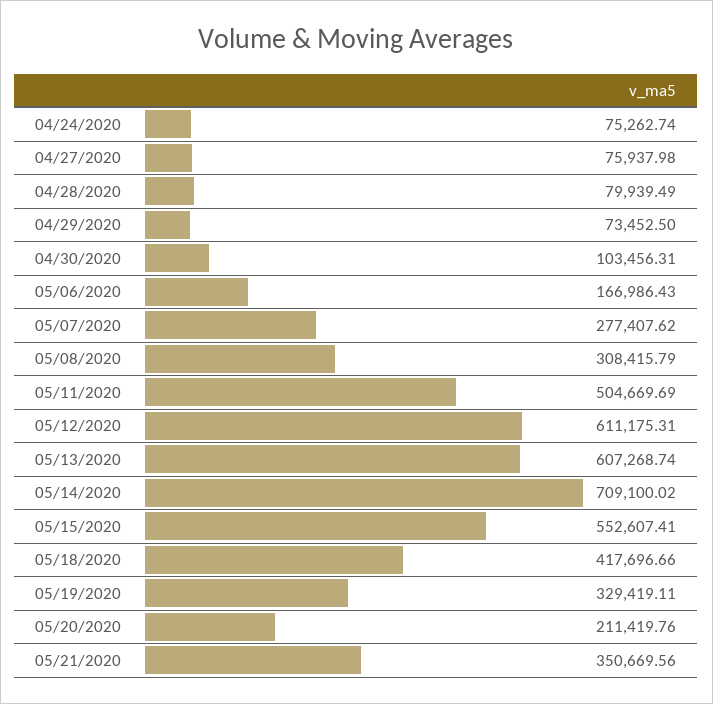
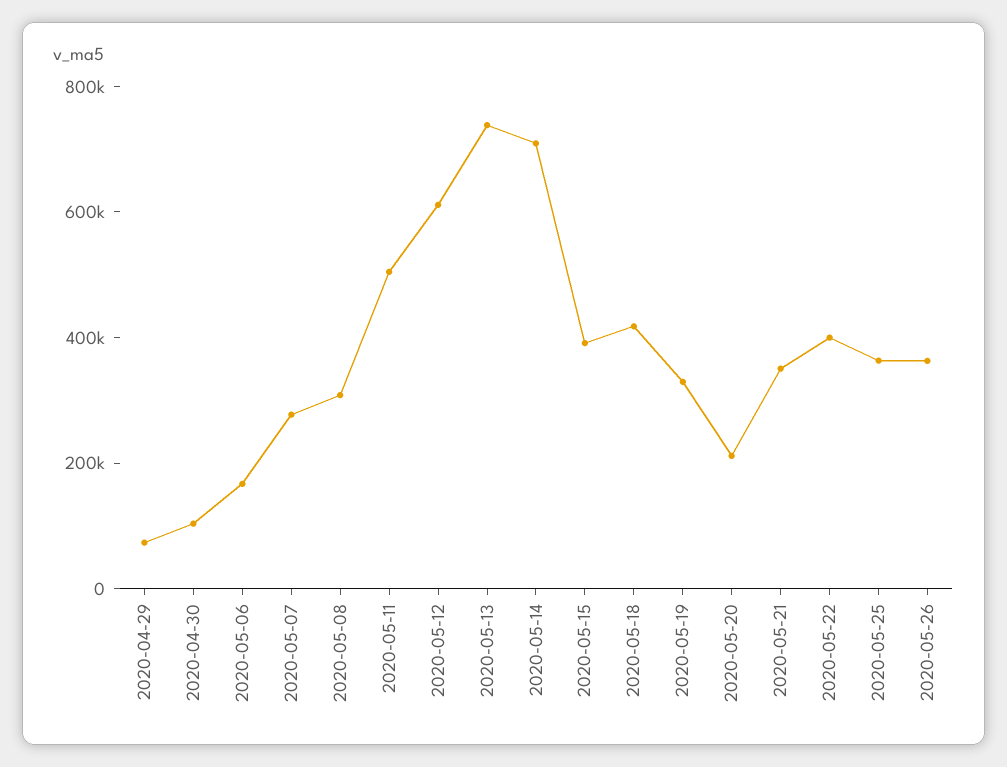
04/24/2020: 75262.74 -> none
04/27/2020: 75937.98 -> none
04/28/2020: 79939.49 -> none
05/13/2020: 607268.74 -> 750000
05/15/2020: 552607.41 -> 400000
2020-05-22: none -> 400000
2020-05-25: none -> 350000
2020-05-26: none -> 350000

